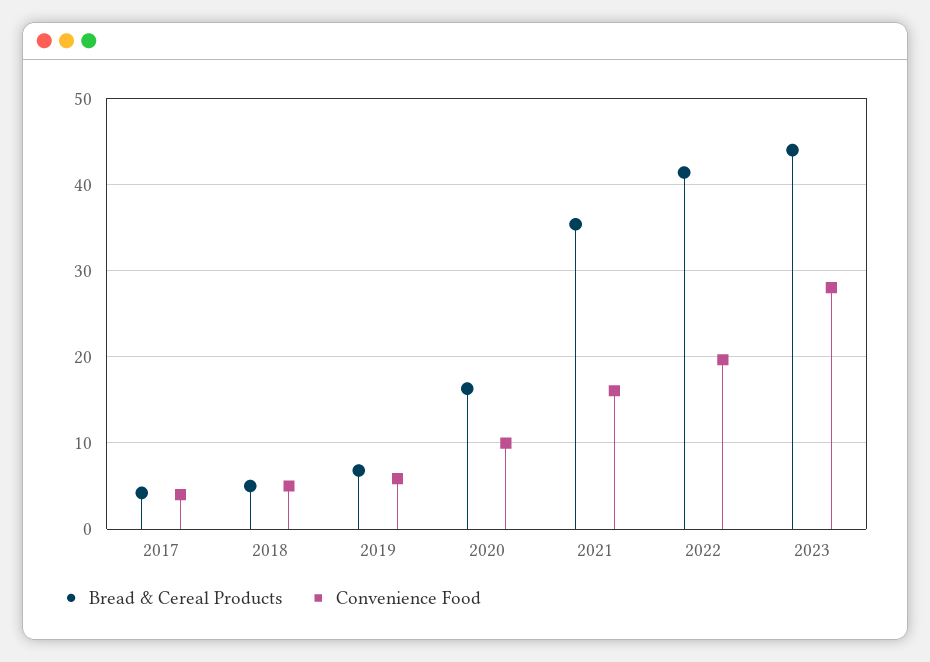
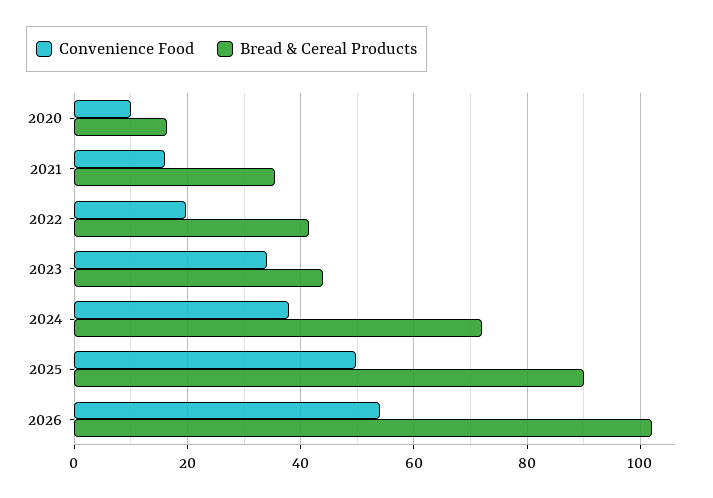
Bread & Cereal Products, 2017: 4 -> none
Convenience Food, 2017: 4 -> none
Bread & Cereal Products, 2018: 5 -> none
Convenience Food, 2018: 5 -> none
Bread & Cereal Products, 2019: 7 -> none
Convenience Food, 2019: 6 -> none
Convenience Food, 2023: 28 -> 34
Convenience Food, 2024: none -> 38
Bread & Cereal Products, 2024: none -> 72
Convenience Food, 2025: none -> 50
Bread & Cereal Products, 2025: none -> 90
Convenience Food, 2026: none -> 54
Bread & Cereal Products, 2026: none -> 102

